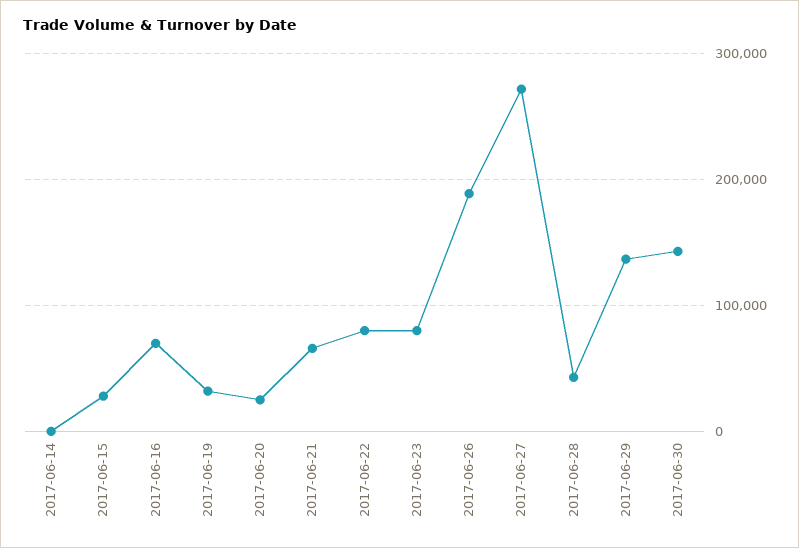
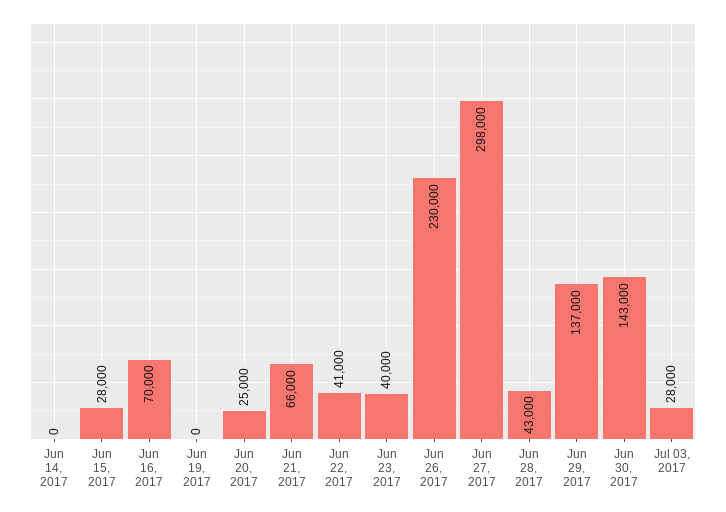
2017-06-19: 30000 -> 0
2017-06-22: 80000 -> 41000
2017-06-23: 80000 -> 40000
2017-06-26: 190000 -> 230000
2017-06-27: 270000 -> 298000
Jul 03, 2017: none -> 28000

